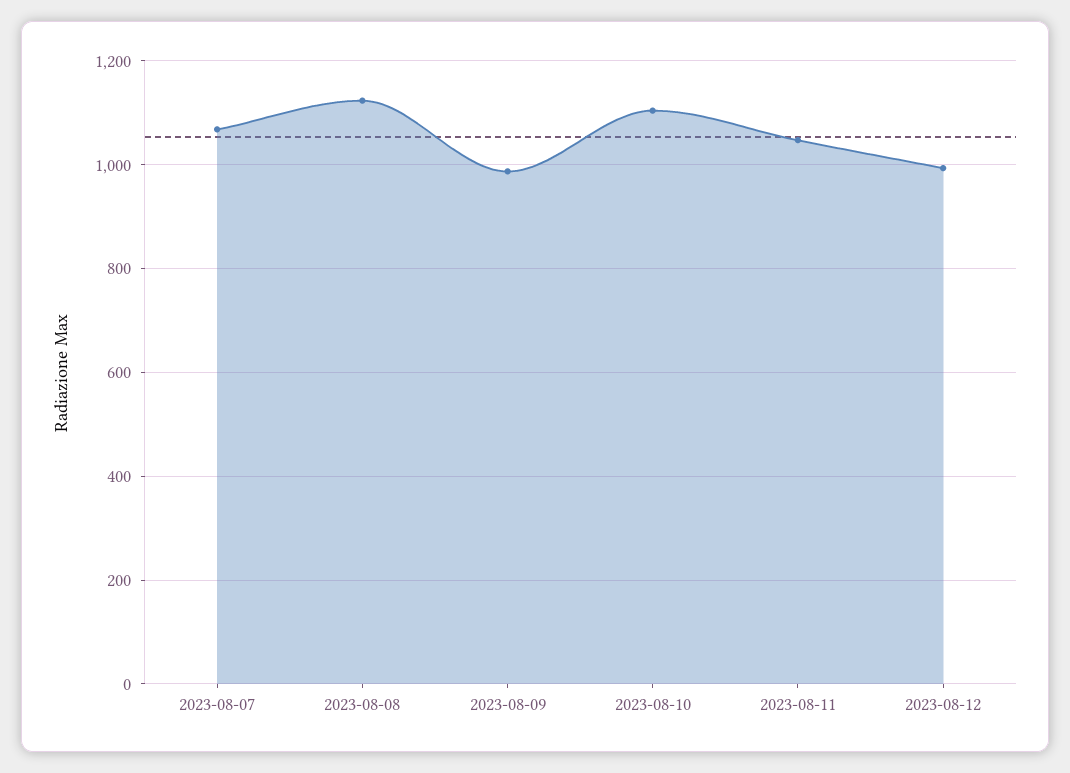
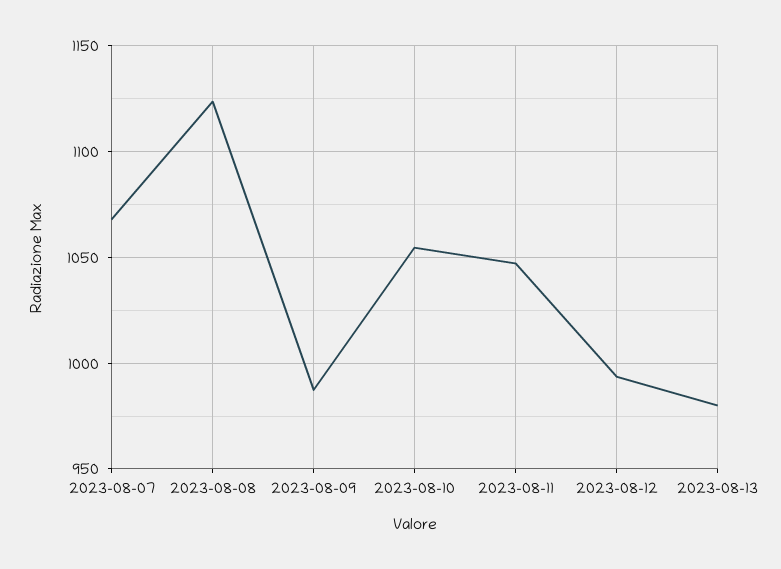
2023-08-10: 1100 -> 1055
2023-08-13: none -> 980

